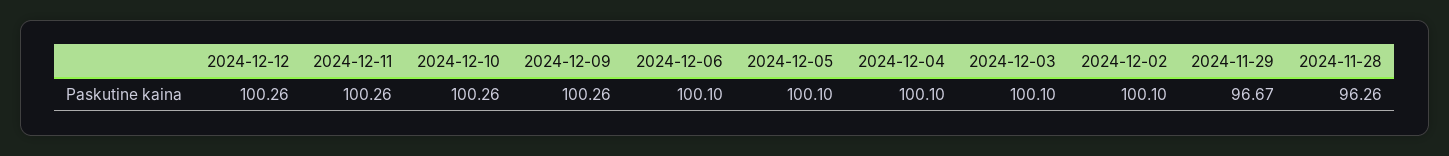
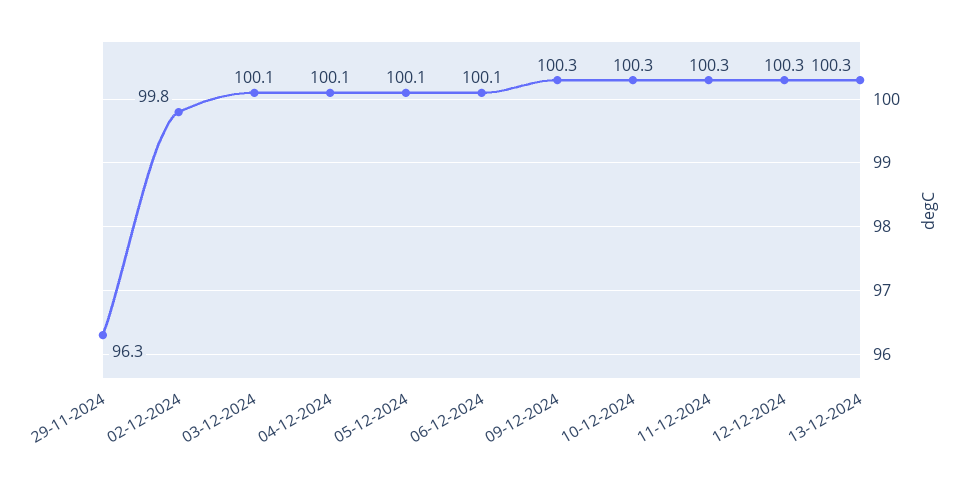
2024-12-02: 100.1 -> 99.8
2024-11-29: 96.67 -> 96.3
2024-11-28: 96.26 -> none
13-12-2024: none -> 100.3

